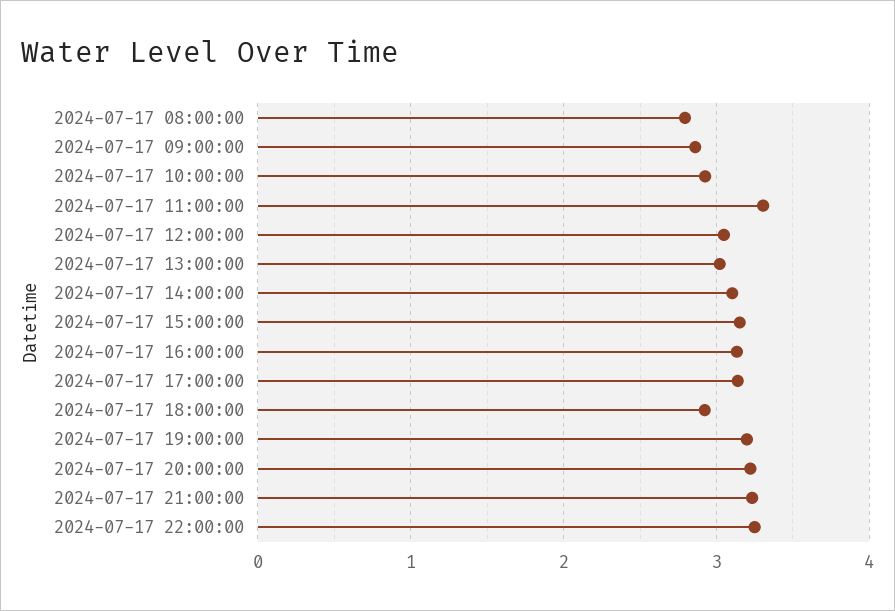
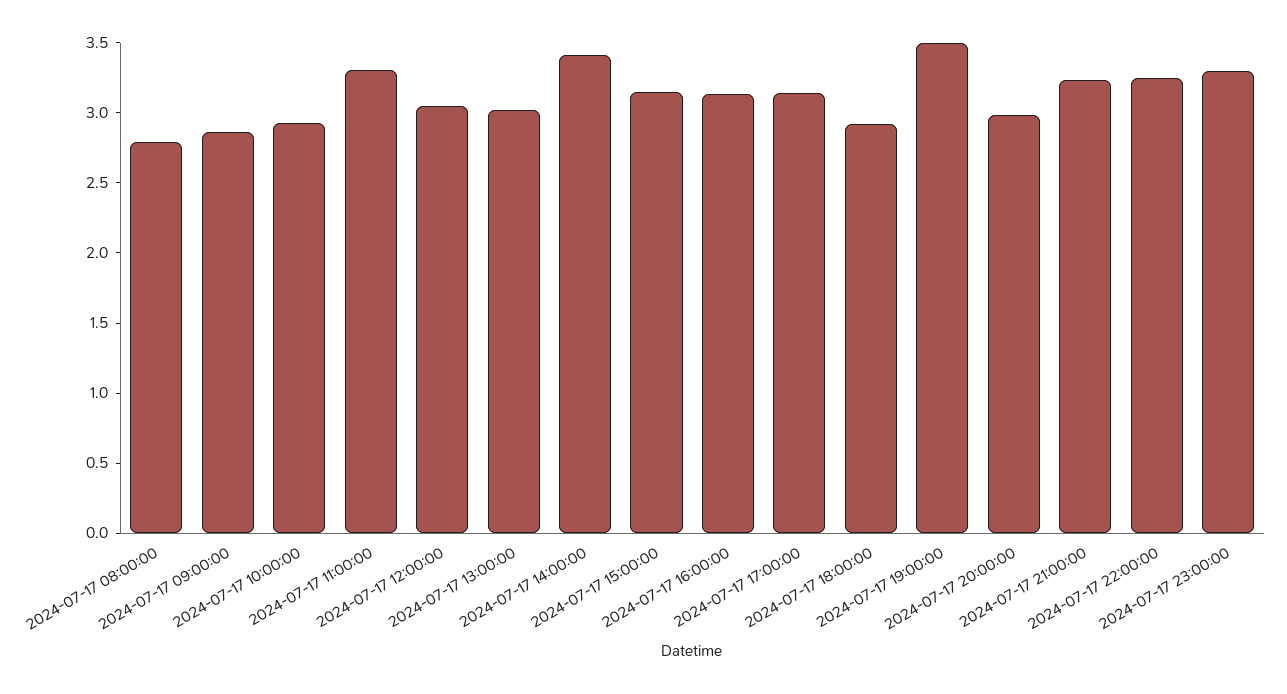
2024-07-17 14:00:00: 3.1 -> 3.4
2024-07-17 19:00:00: 3.2 -> 3.5
2024-07-17 20:00:00: 3.2 -> 3
2024-07-17 23:00:00: none -> 3.3

